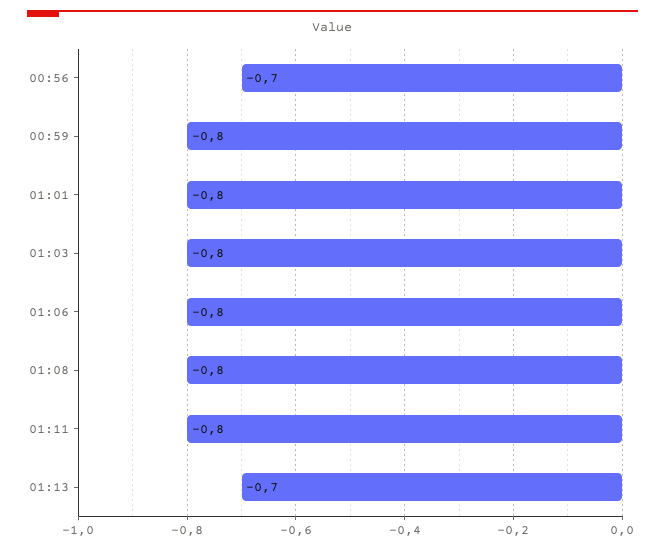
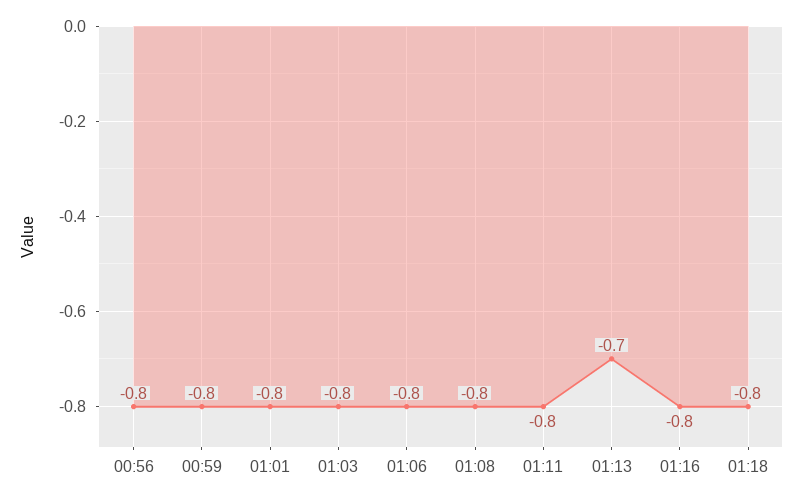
00:56: -0.7 -> -0.8
01:16: none -> -0.8
01:18: none -> -0.8

